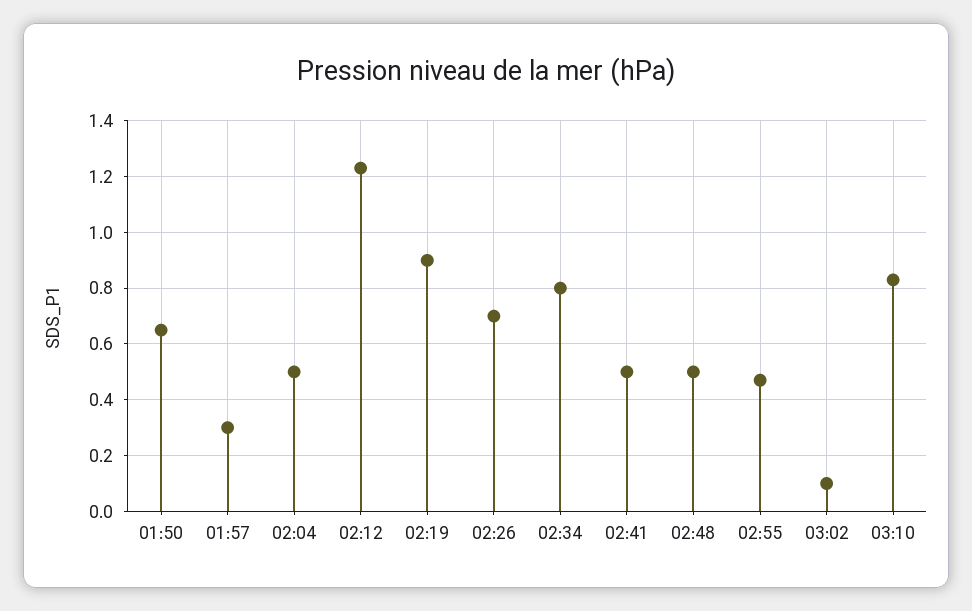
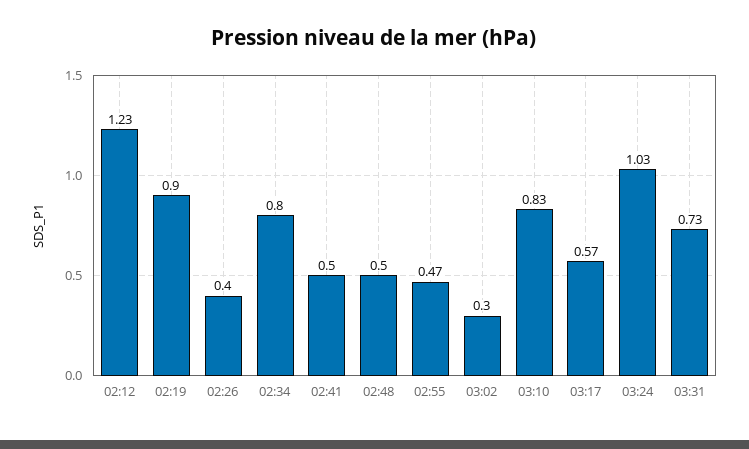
01:50: 0.65 -> none
01:57: 0.3 -> none
02:04: 0.5 -> none
02:26: 0.7 -> 0.4
03:02: 0.1 -> 0.3
03:17: none -> 0.57
03:24: none -> 1.03
03:31: none -> 0.73

